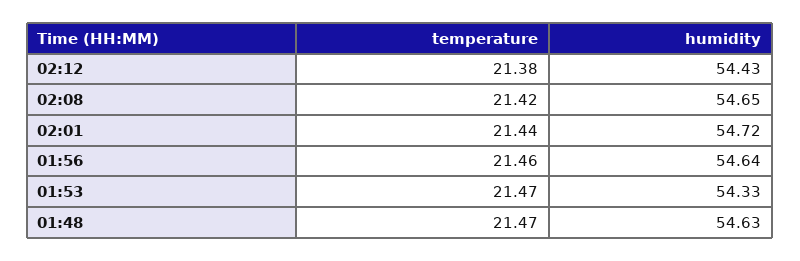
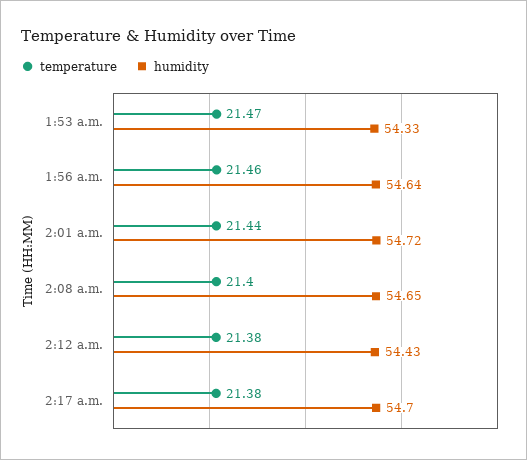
temperature, 02:08: 21.42 -> 21.4
temperature, 01:48: 21.47 -> none
humidity, 01:48: 54.63 -> none
temperature, 2:17 a.m.: none -> 21.38
humidity, 2:17 a.m.: none -> 54.7

